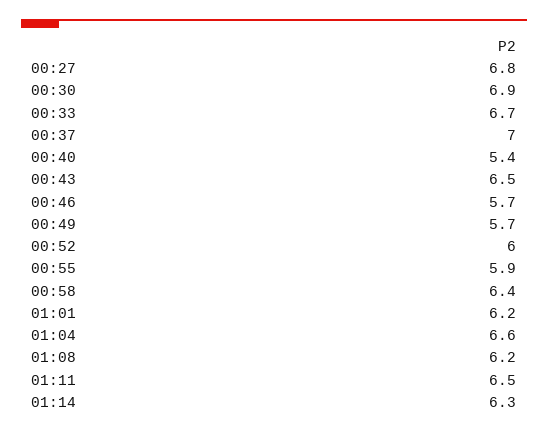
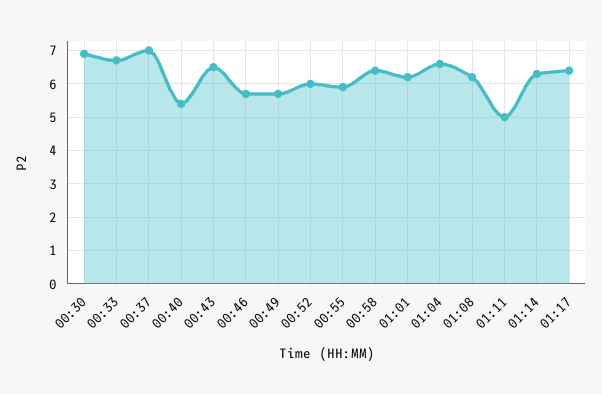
00:27: 6.8 -> none
01:11: 6.5 -> 5
01:17: none -> 6.5

